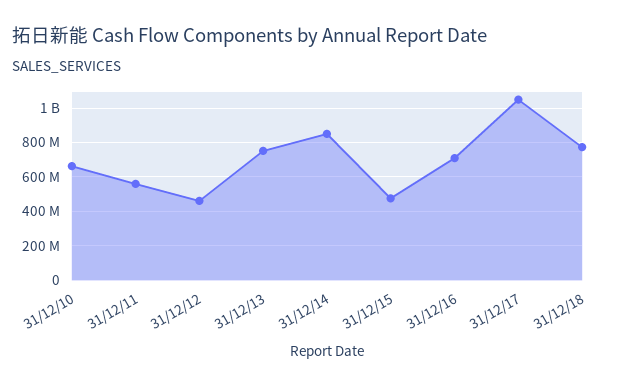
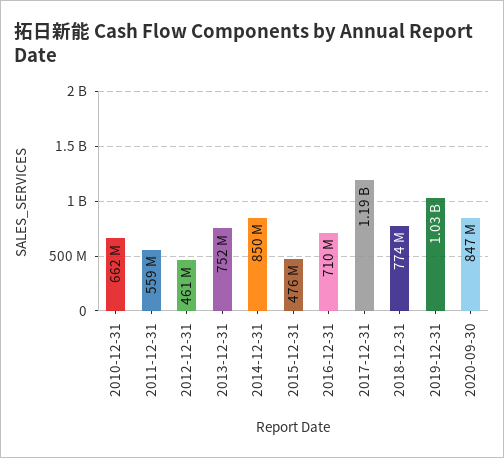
31/12/17: 1050000000 -> 1190000000
2019-12-31: none -> 1030000000
2020-09-30: none -> 847000000

